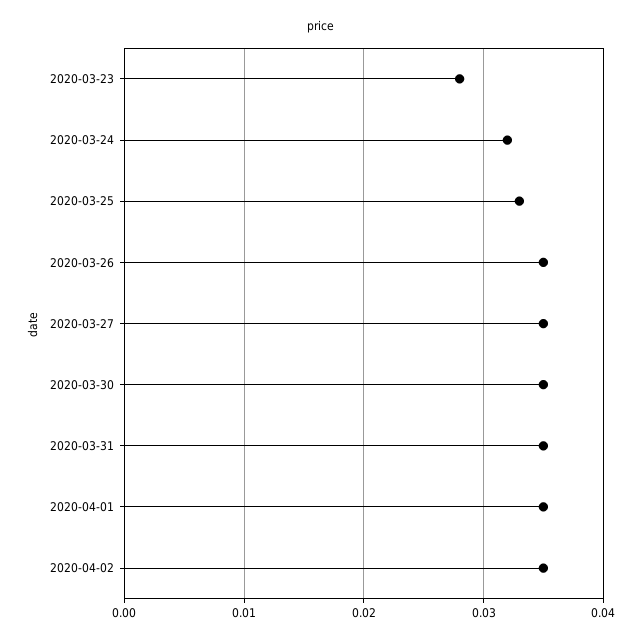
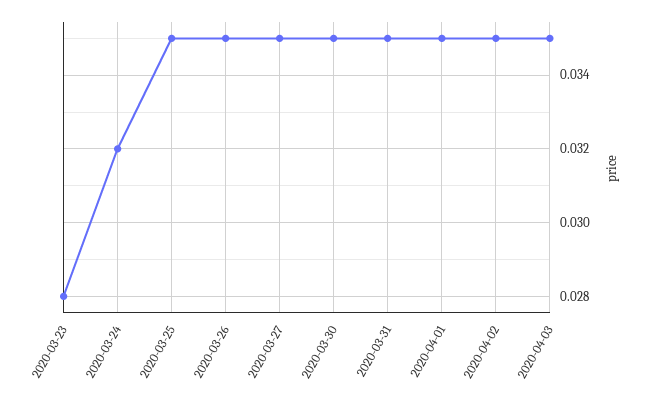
2020-03-25: 0.033 -> 0.035
2020-04-03: none -> 0.035

